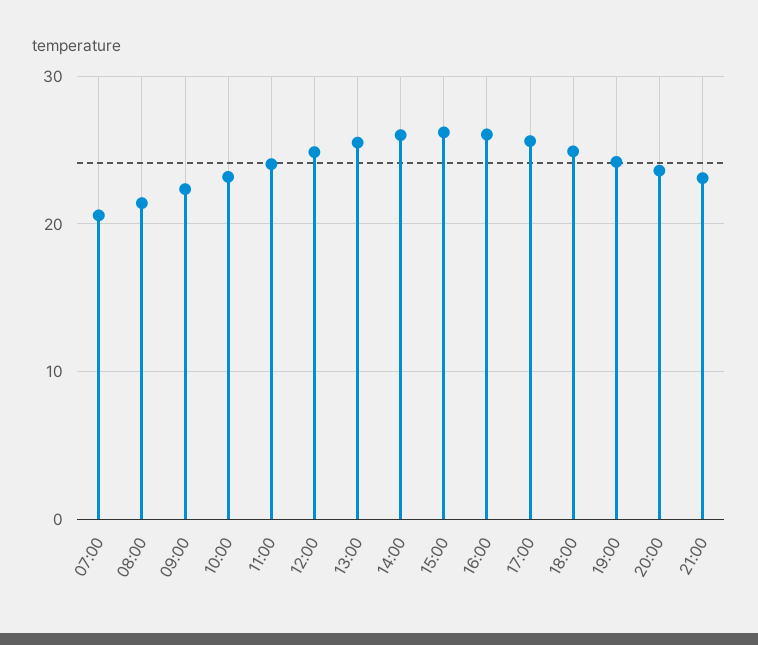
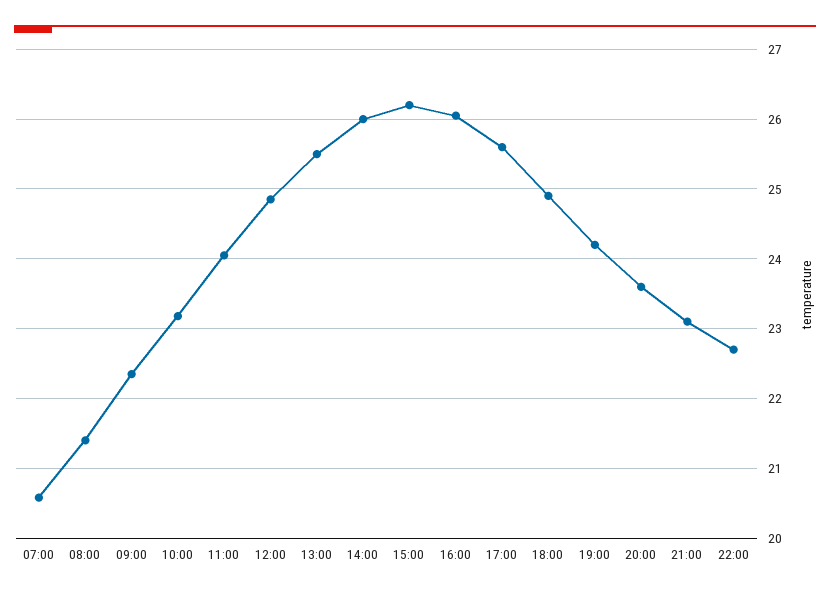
22:00: none -> 22.7

